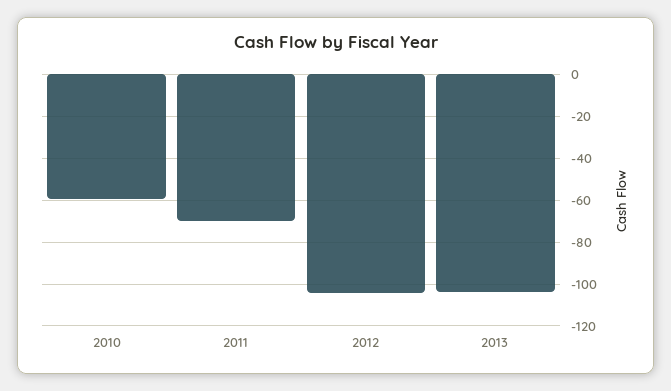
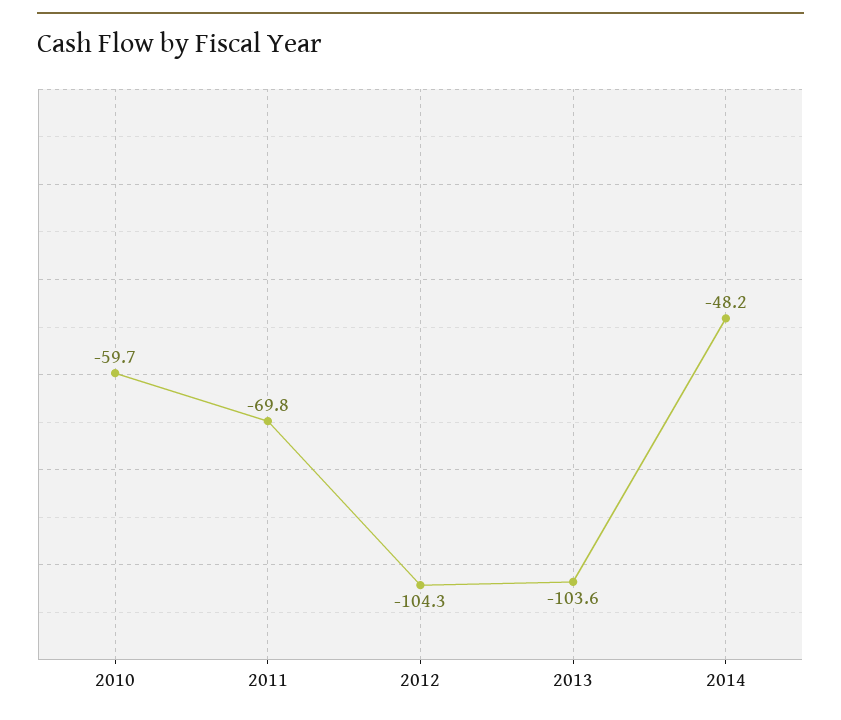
2014: none -> -48.2

